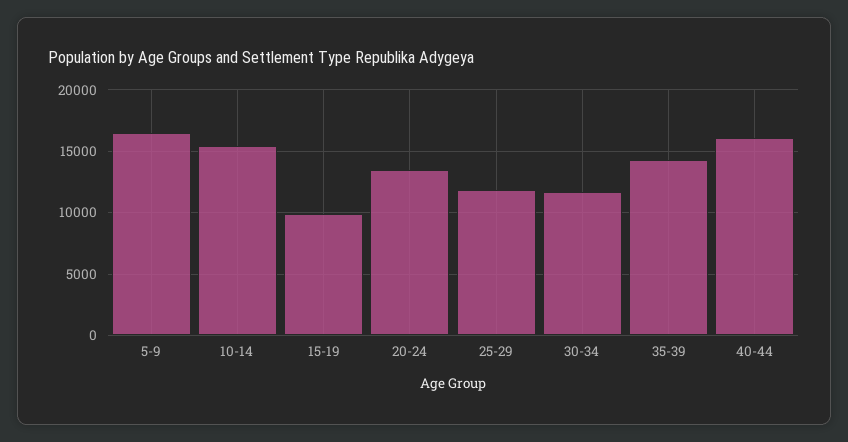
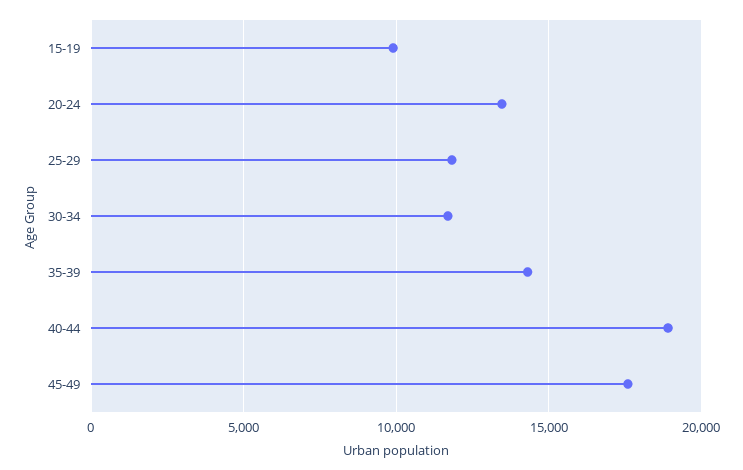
5-9: 16500 -> none
10-14: 15500 -> none
40-44: 16000 -> 19000
45-49: none -> 17500

